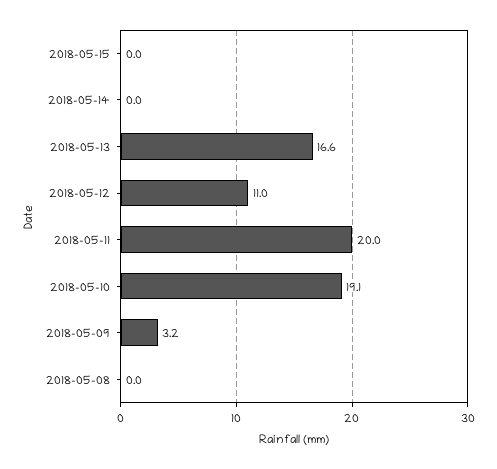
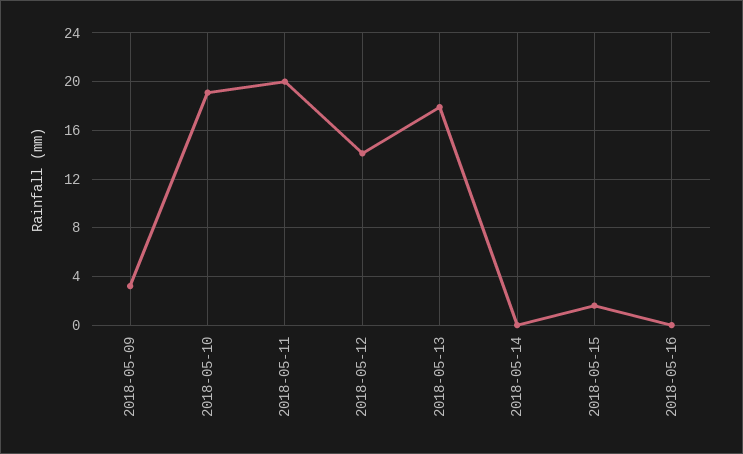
2018-05-15: 0 -> 1.5
2018-05-13: 16.6 -> 18
2018-05-12: 11 -> 14
2018-05-08: 0 -> none
2018-05-16: none -> 0

